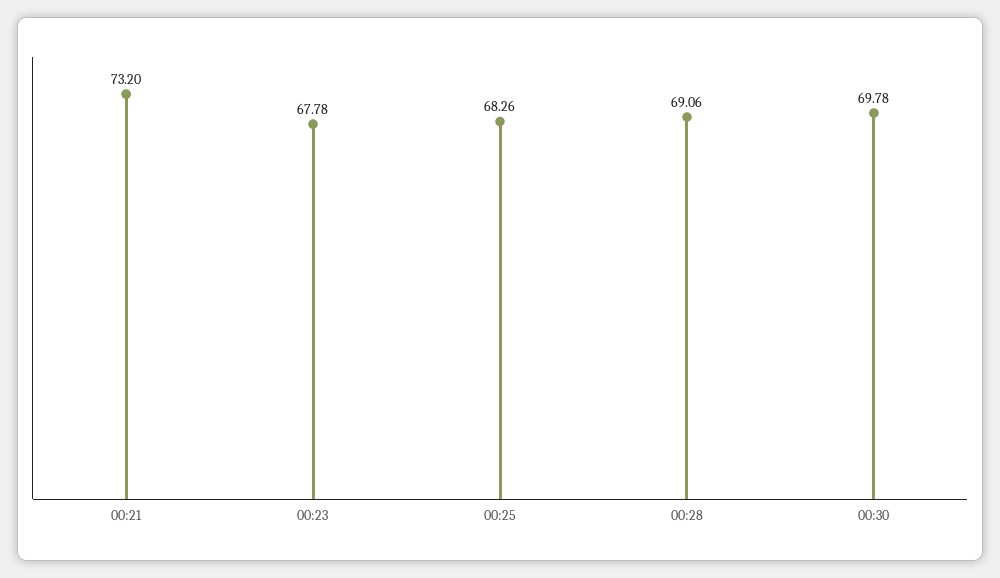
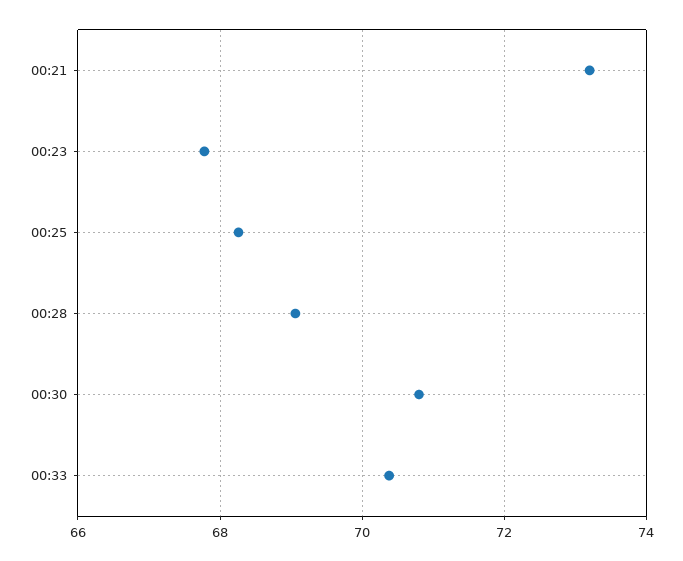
00:30: 69.78 -> 70.8
00:33: none -> 70.4

